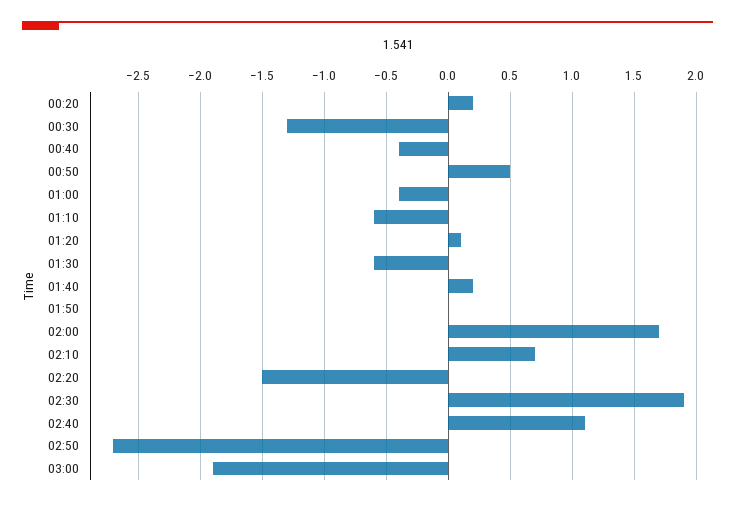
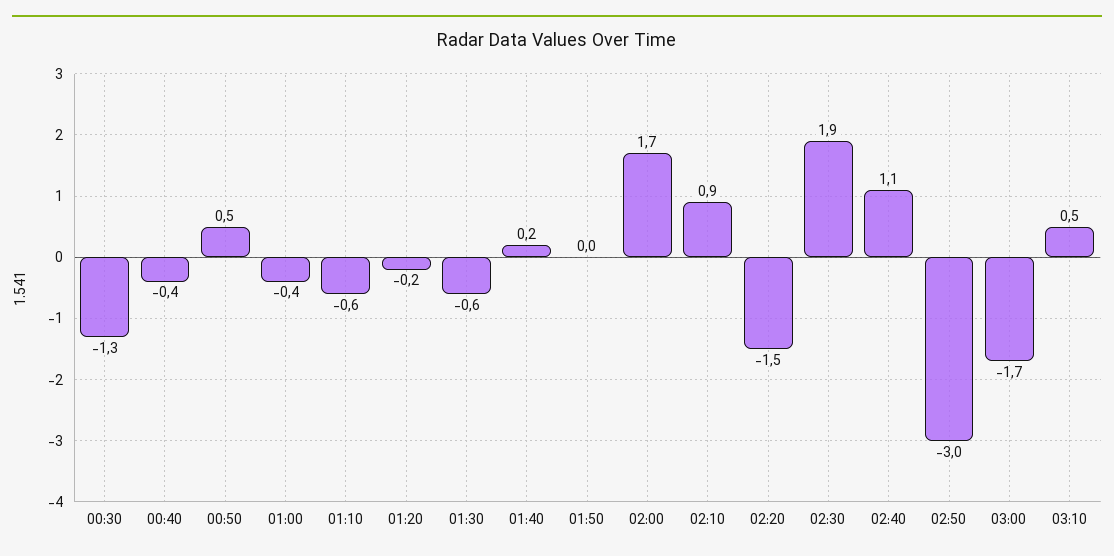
00:20: 0.2 -> none
01:20: 0.1 -> -0.2
02:10: 0.7 -> 0.9
02:50: -2.7 -> -3
03:00: -1.9 -> -1.7
03:10: none -> 0.5

